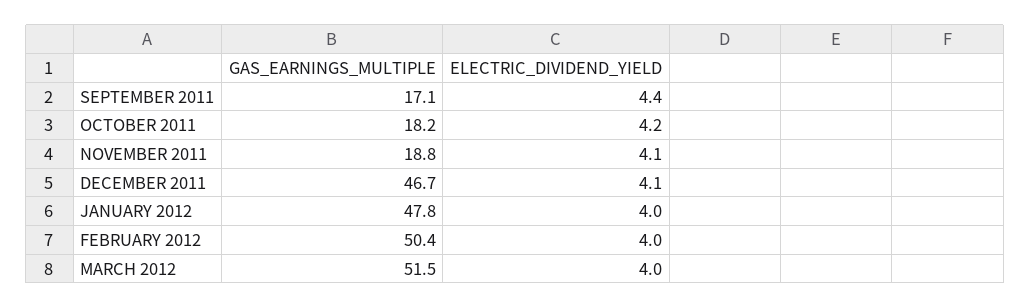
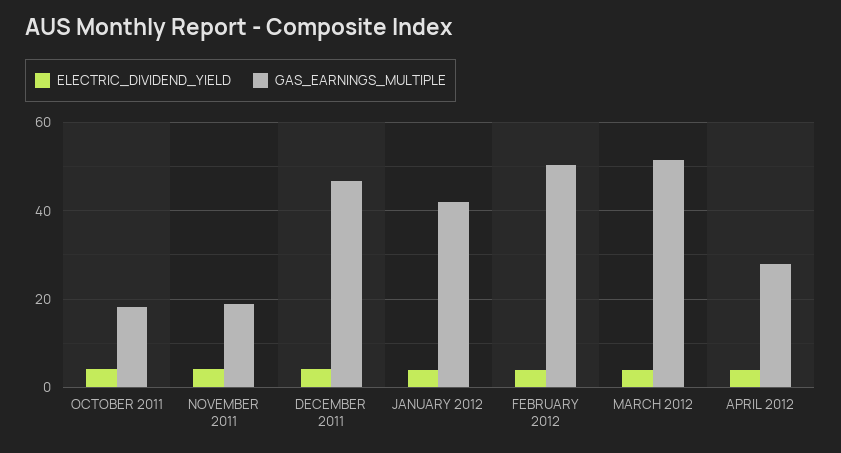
GAS_EARNINGS_MULTIPLE, SEPTEMBER 2011: 17.1 -> none
ELECTRIC_DIVIDEND_YIELD, SEPTEMBER 2011: 4.4 -> none
GAS_EARNINGS_MULTIPLE, JANUARY 2012: 47.8 -> 42
ELECTRIC_DIVIDEND_YIELD, APRIL 2012: none -> 4
GAS_EARNINGS_MULTIPLE, APRIL 2012: none -> 28

